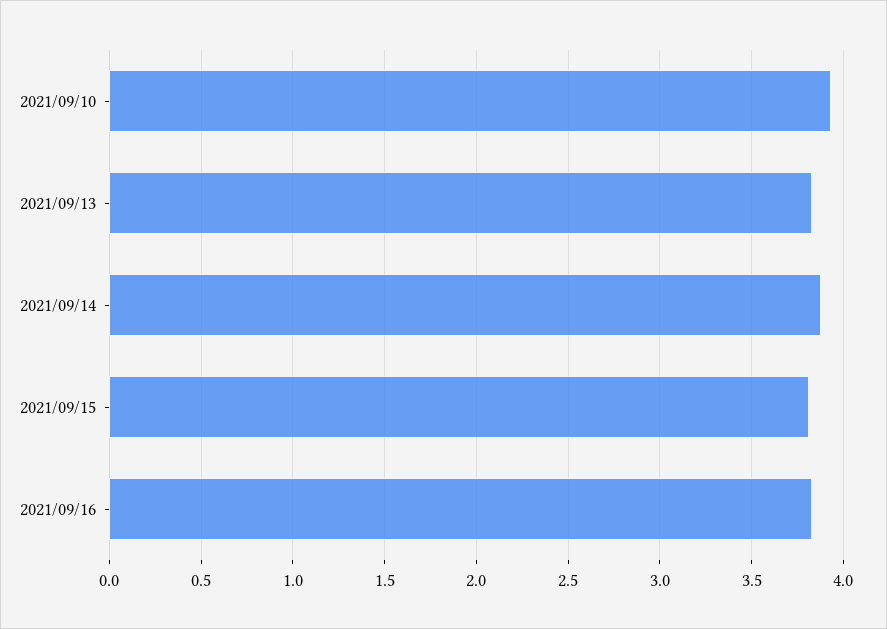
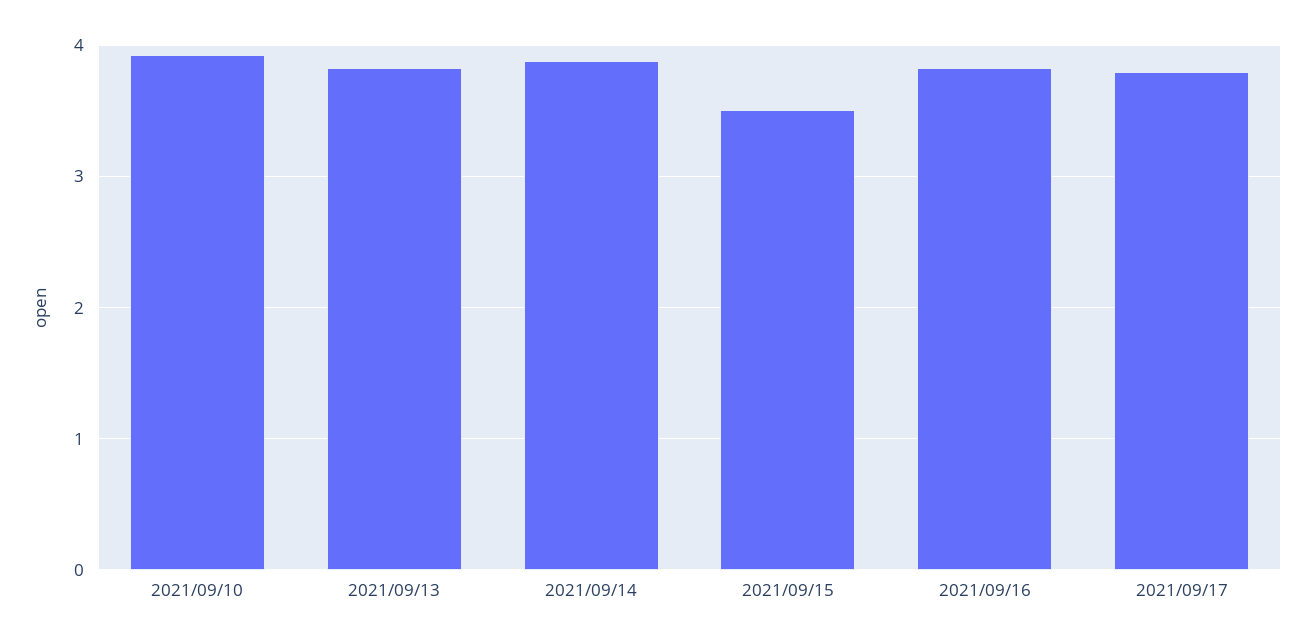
2021/09/15: 3.8 -> 3.5
2021/09/17: none -> 3.8

